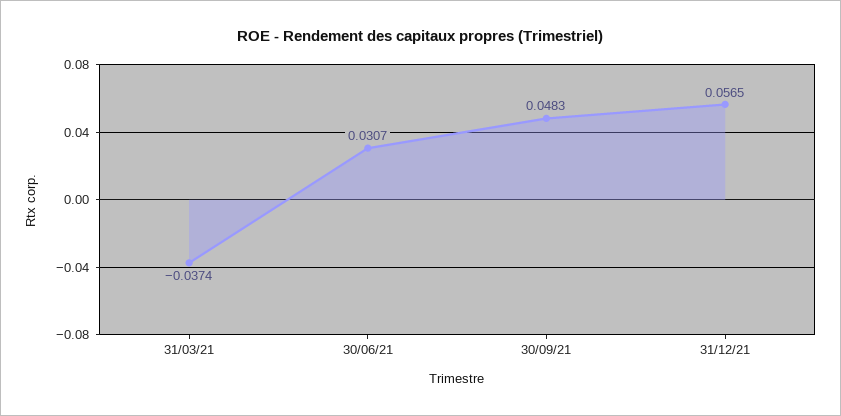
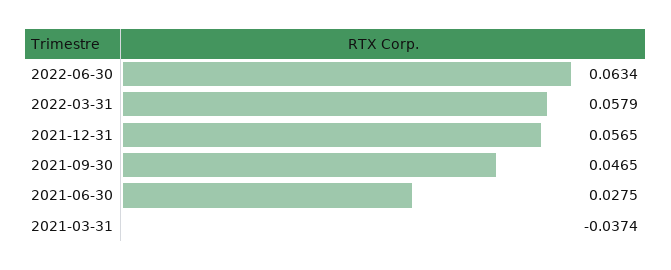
30/06/21: 0.0307 -> 0.0275
30/09/21: 0.0483 -> 0.0465
2022-06-30: none -> 0.0634
2022-03-31: none -> 0.0579

